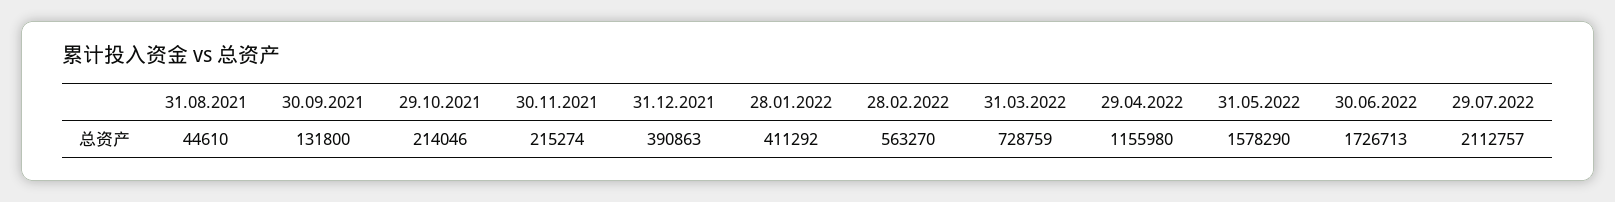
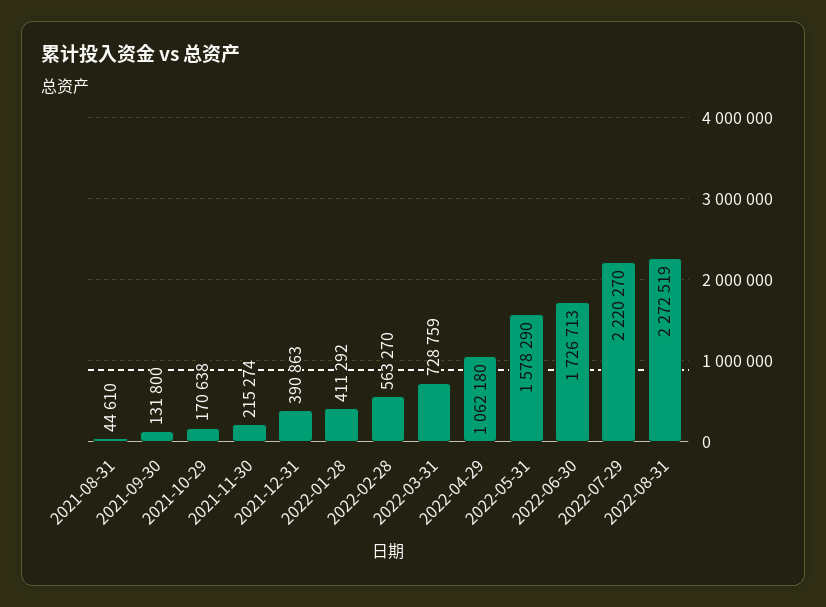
29.10.2021: 214046 -> 170638
29.04.2022: 1155980 -> 1062180
29.07.2022: 2112757 -> 2220270
2022-08-31: none -> 2272519

